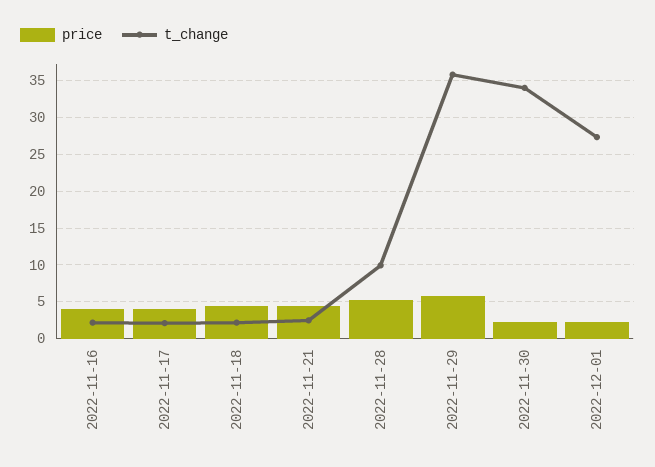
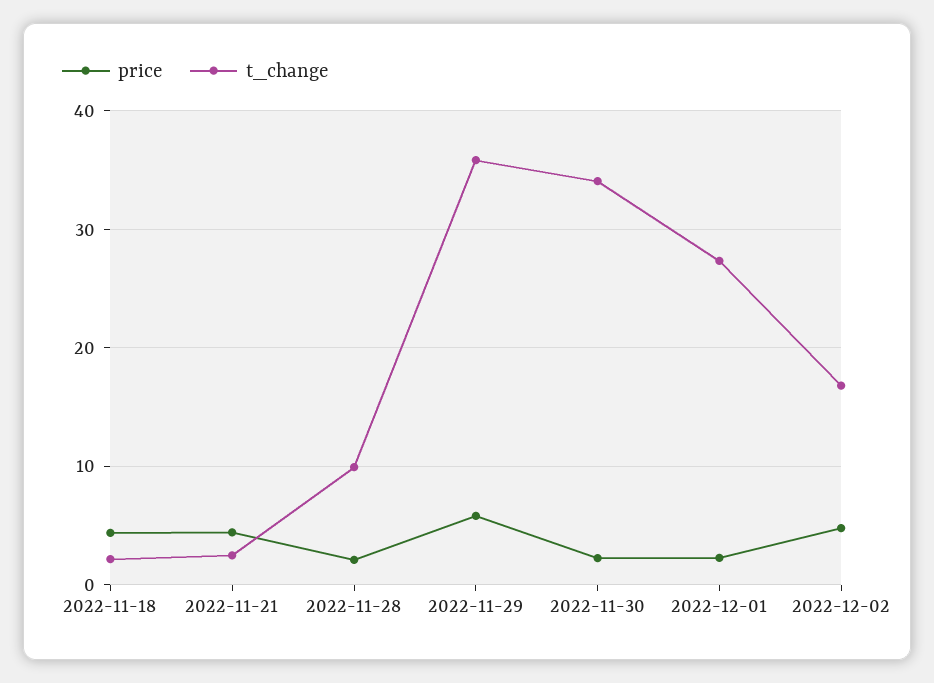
price, 2022-11-16: 4 -> none
t_change, 2022-11-16: 2 -> none
price, 2022-11-17: 4 -> none
t_change, 2022-11-17: 2 -> none
price, 2022-11-28: 5 -> 2
price, 2022-12-02: none -> 5
t_change, 2022-12-02: none -> 17

